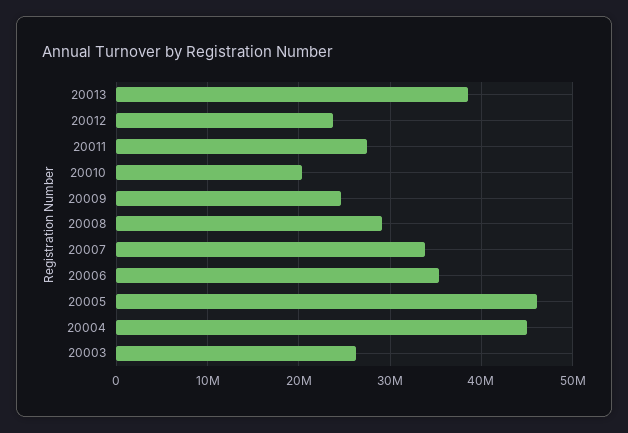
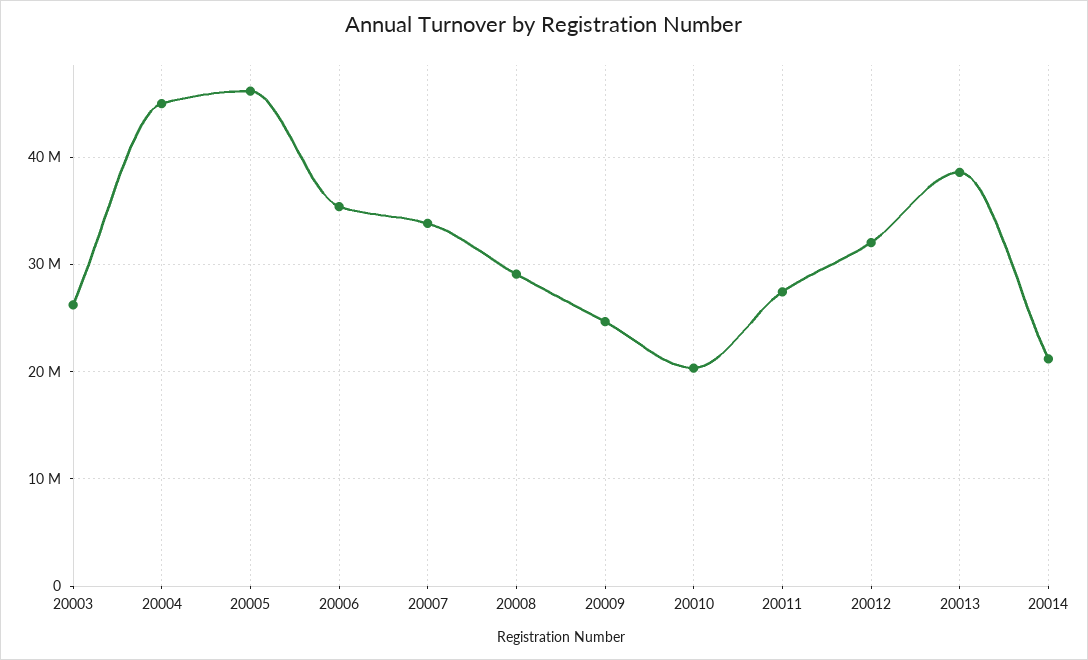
20012: 24000000 -> 32000000
20014: none -> 21000000

